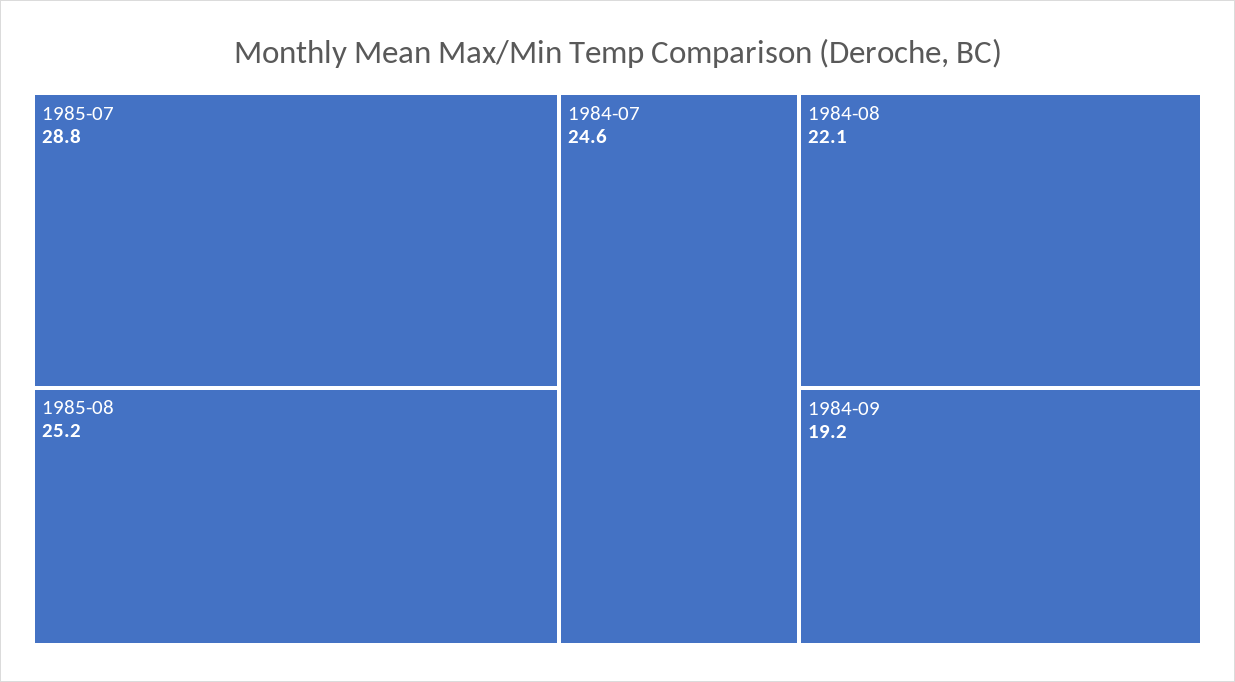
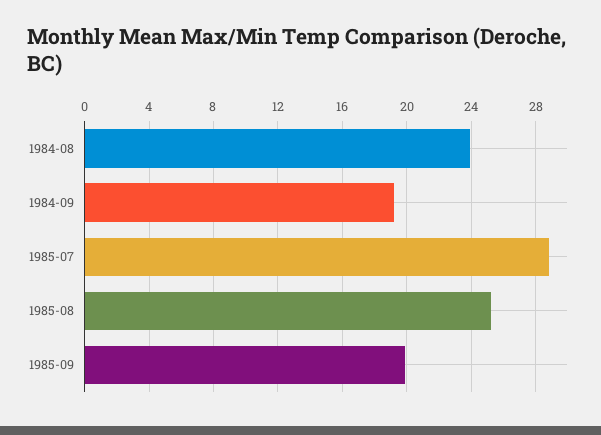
1984-07: 24.6 -> none
1984-08: 22.1 -> 24
1985-09: none -> 20

